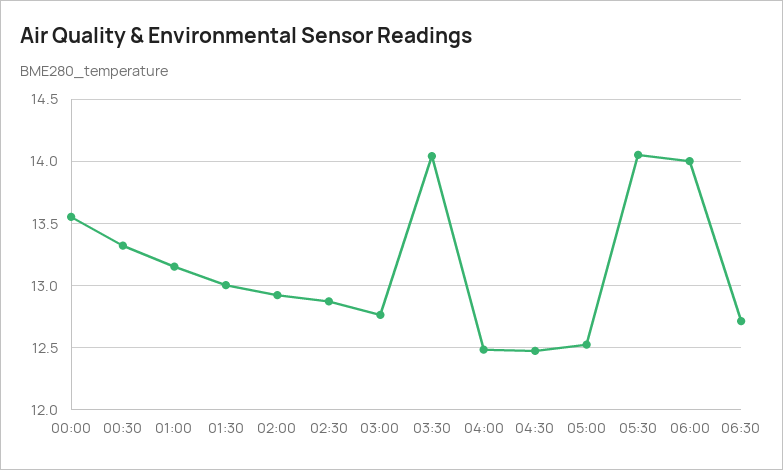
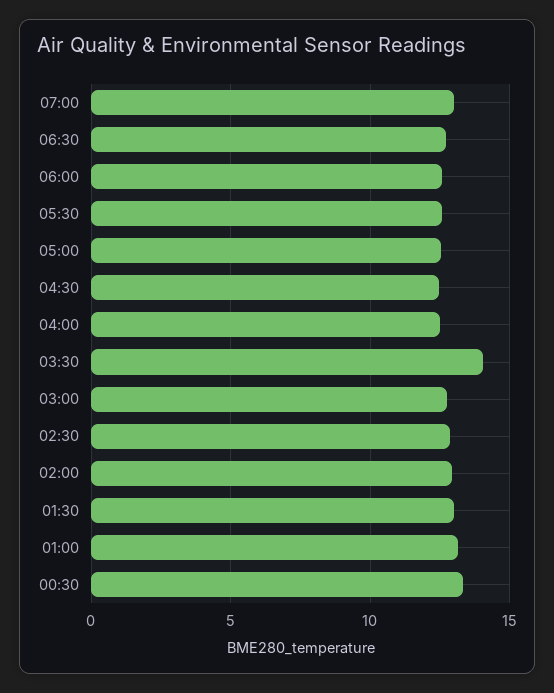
00:00: 13.55 -> none
05:30: 14.05 -> 12.5
06:00: 14 -> 12.5
07:00: none -> 13

